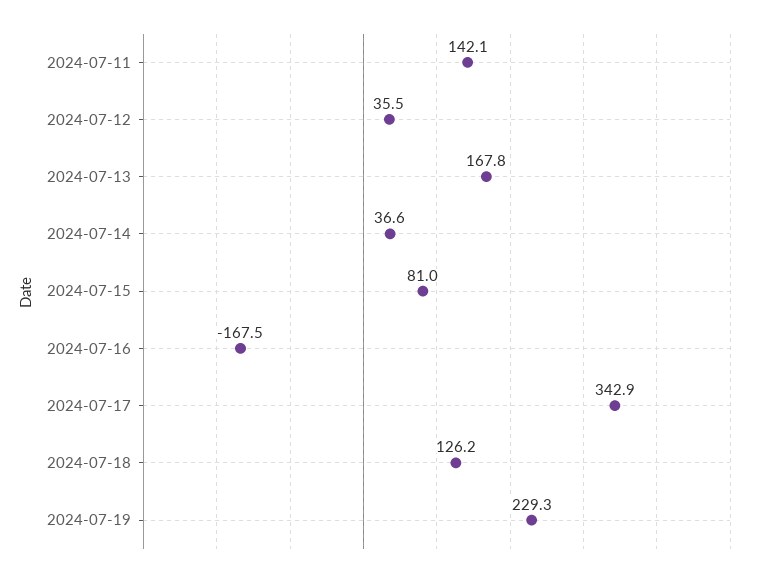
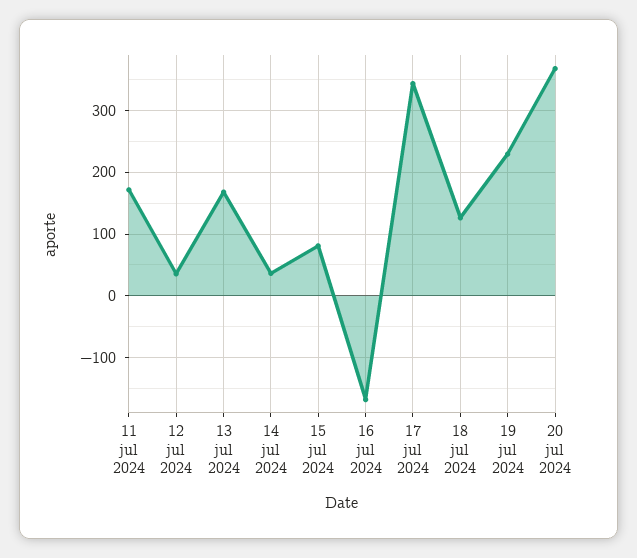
2024-07-11: 142.1 -> 170
20 jul 2024: none -> 370

